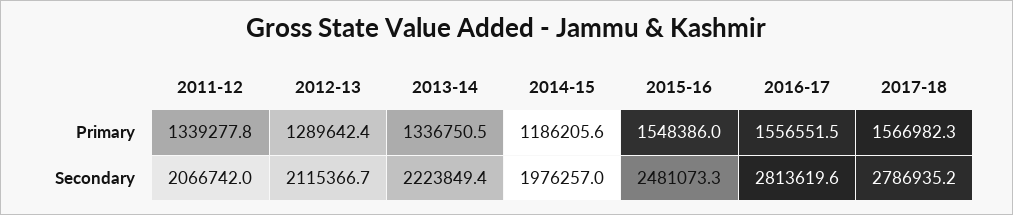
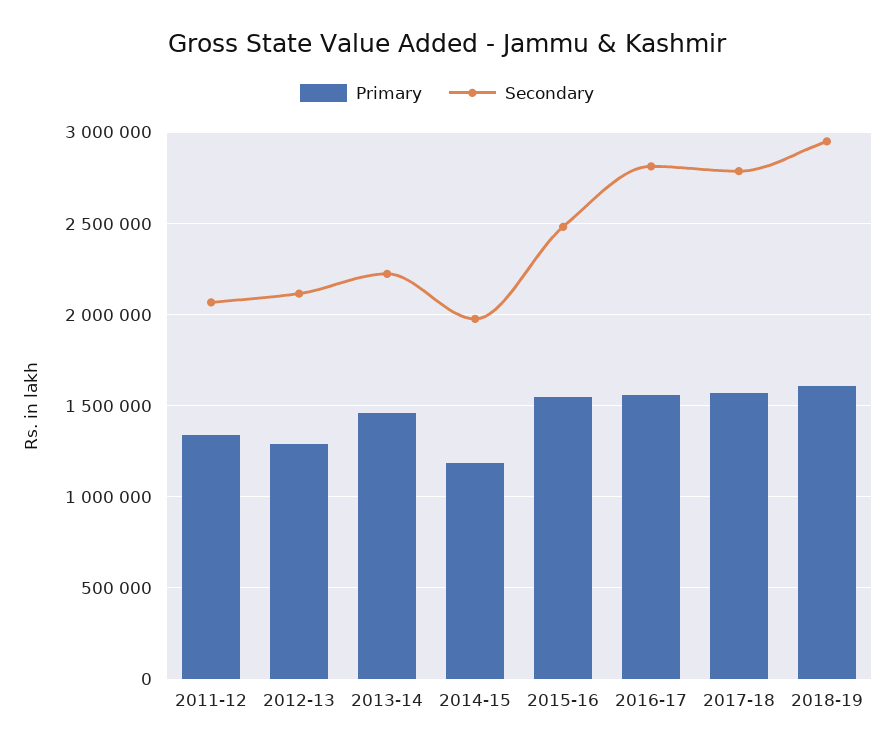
Primary, 2013-14: 1336750.5 -> 1450000
Primary, 2018-19: none -> 1600000
Secondary, 2018-19: none -> 2950000

